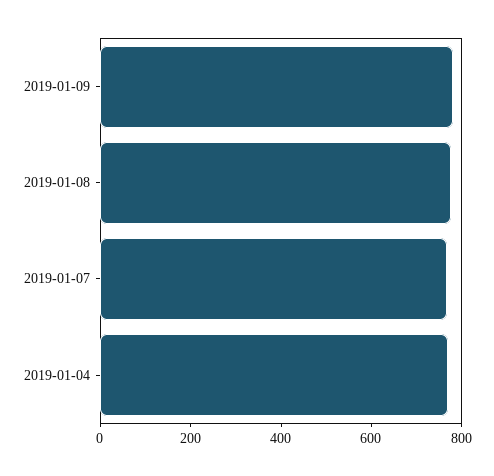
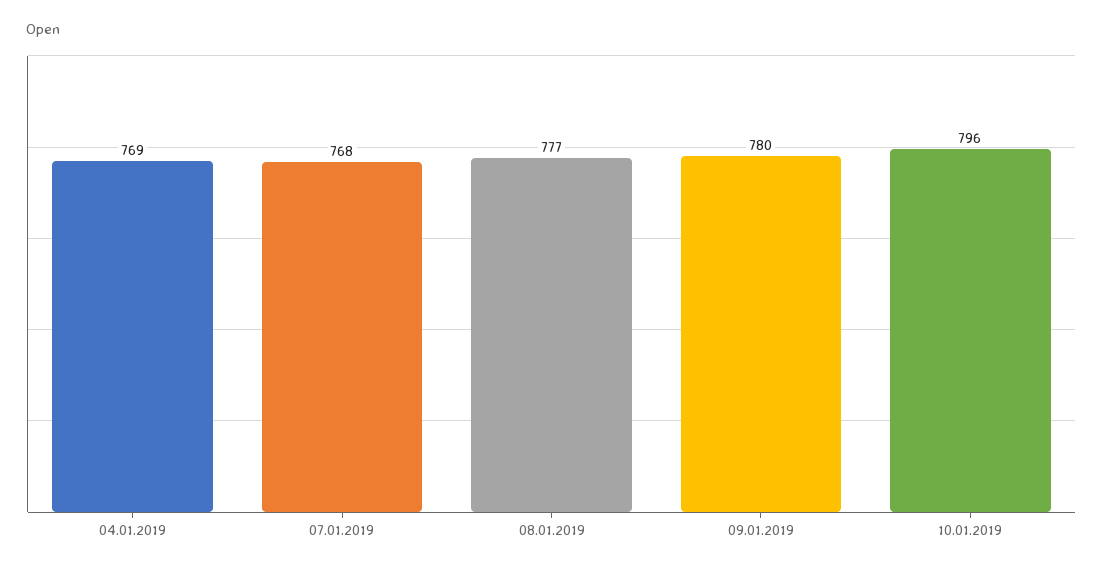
10.01.2019: none -> 796

